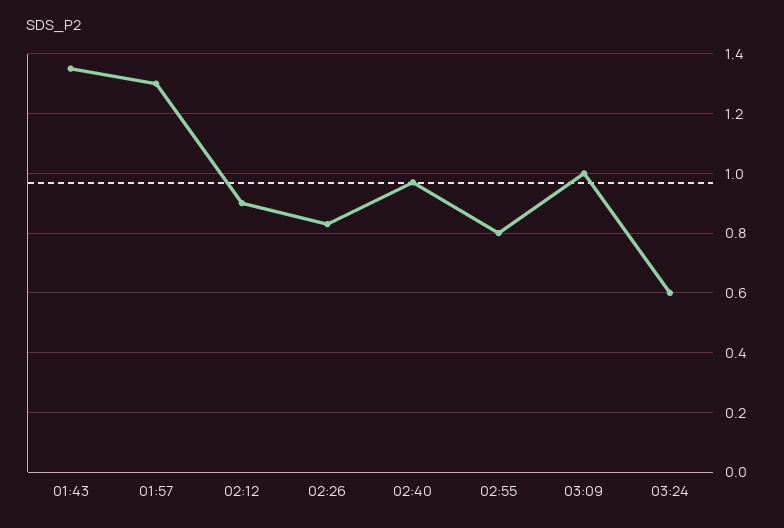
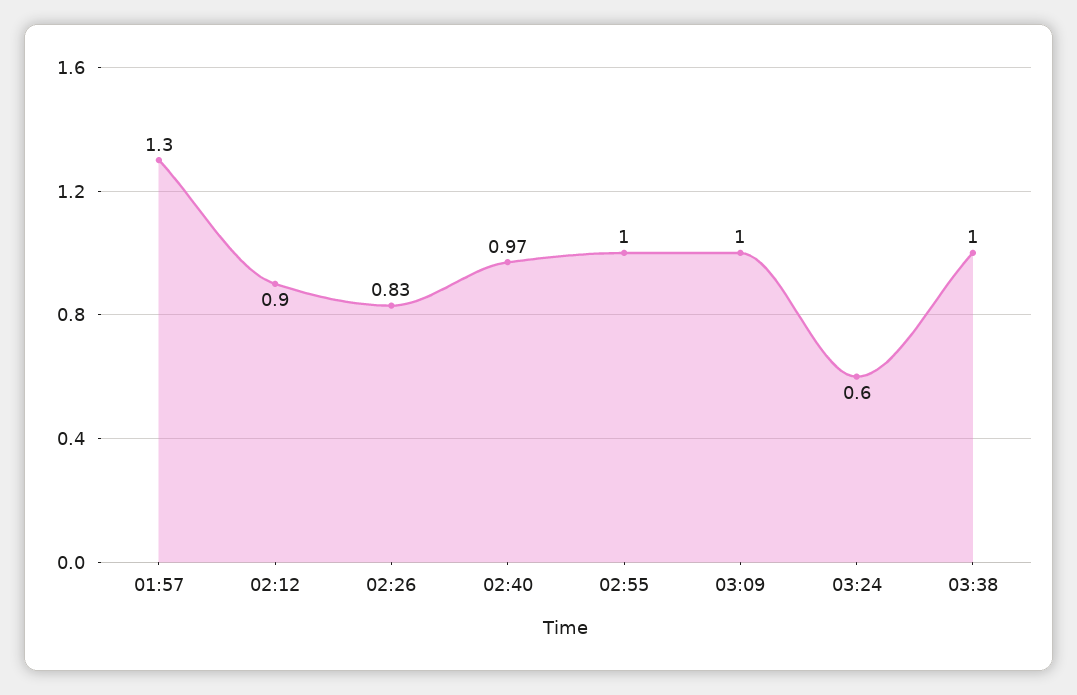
01:43: 1.35 -> none
02:55: 0.8 -> 1
03:38: none -> 1

